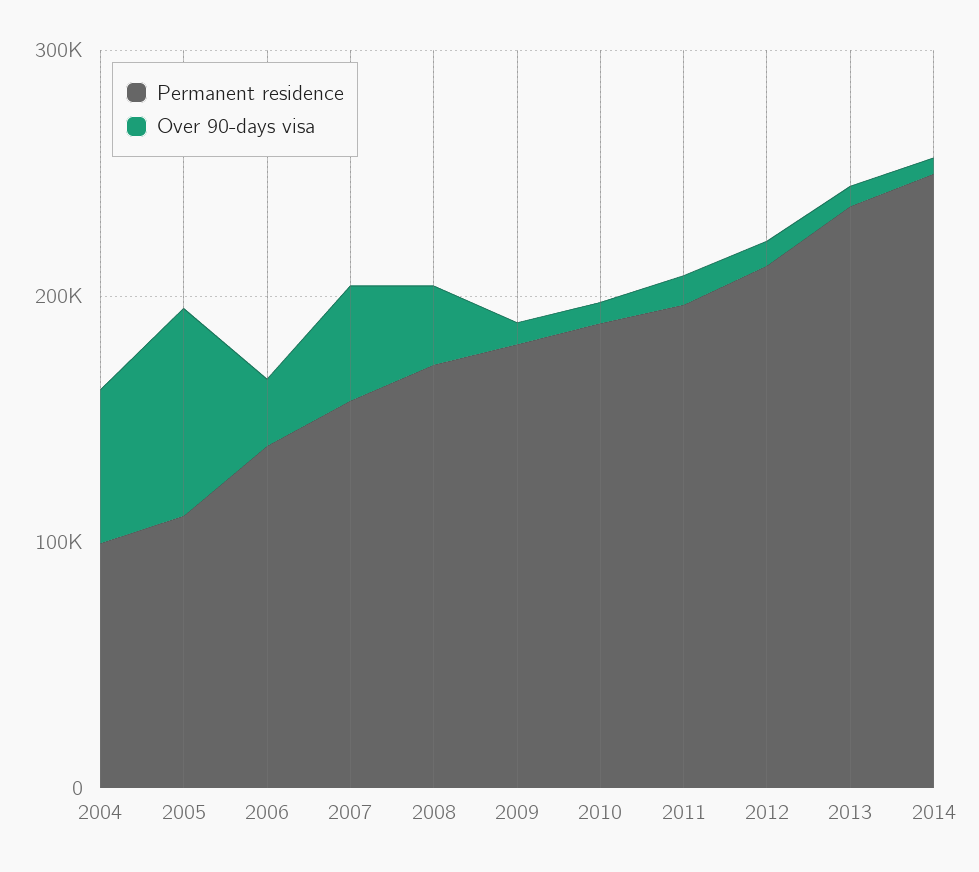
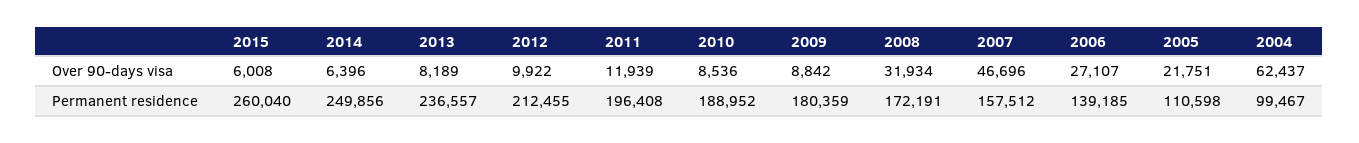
Over 90-days visa, 2005: 80000 -> 21751
Over 90-days visa, 2015: none -> 6008
Permanent residence, 2015: none -> 260040

